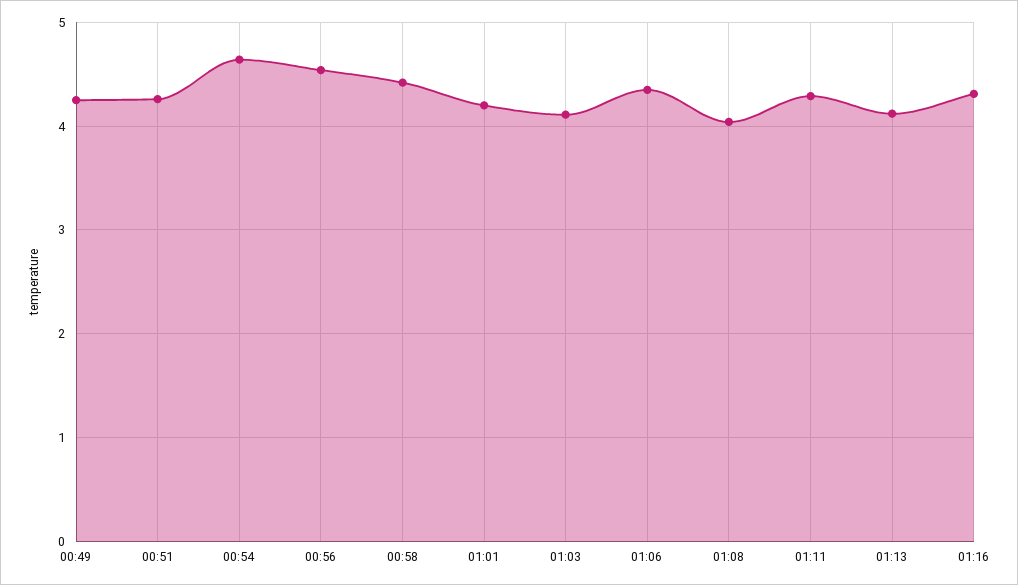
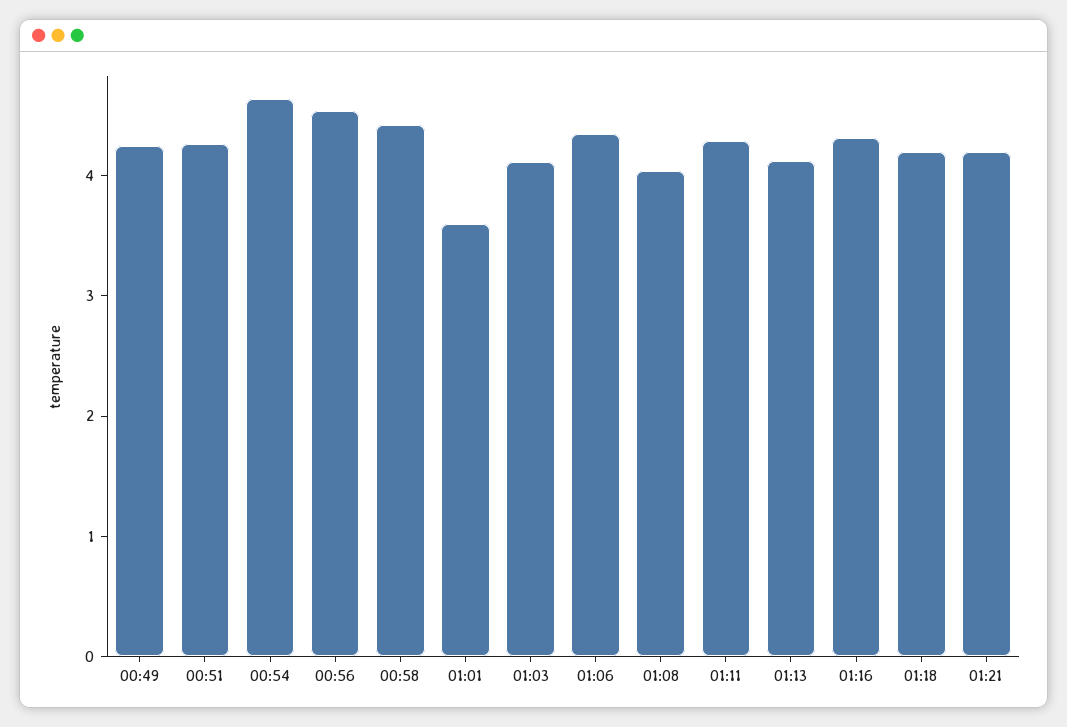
01:01: 4.2 -> 3.6
01:18: none -> 4.2
01:21: none -> 4.2

